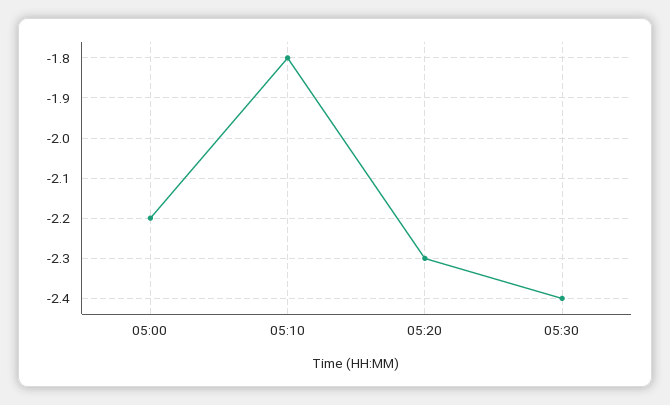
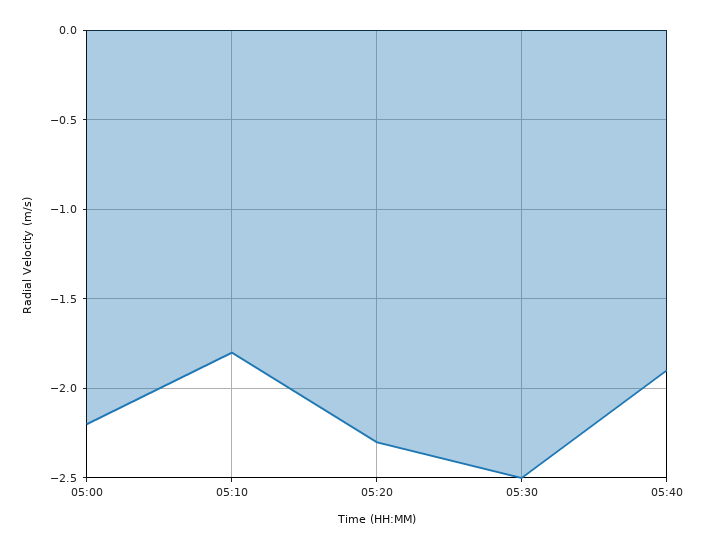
05:30: -2.4 -> -2.5
05:40: none -> -1.9

